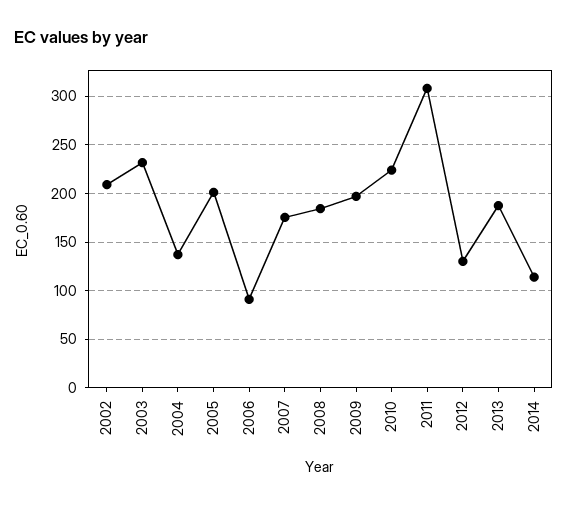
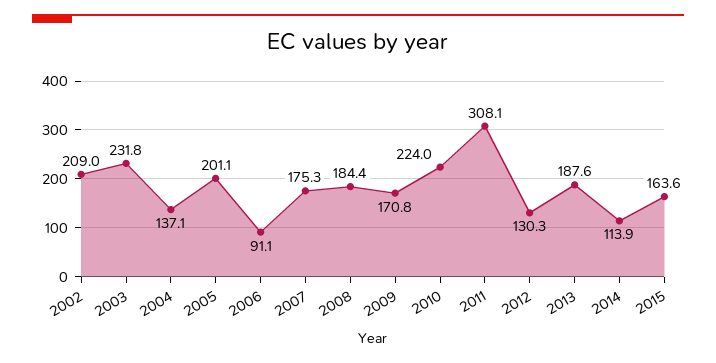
2009: 200 -> 170.8
2015: none -> 163.6

